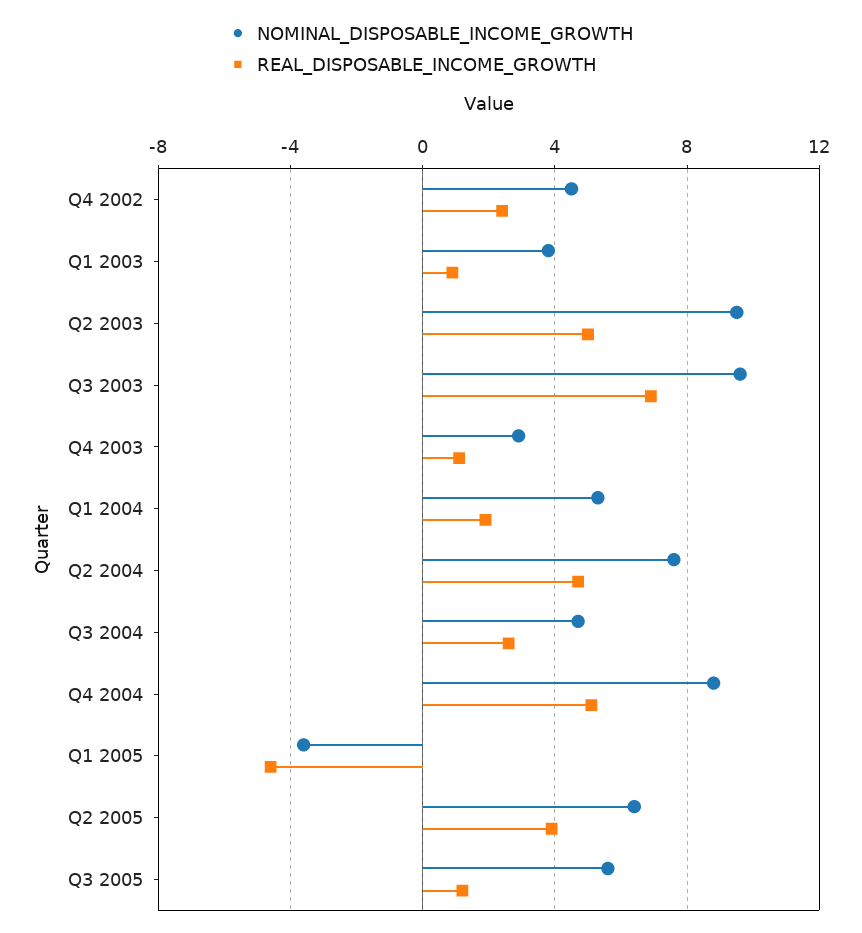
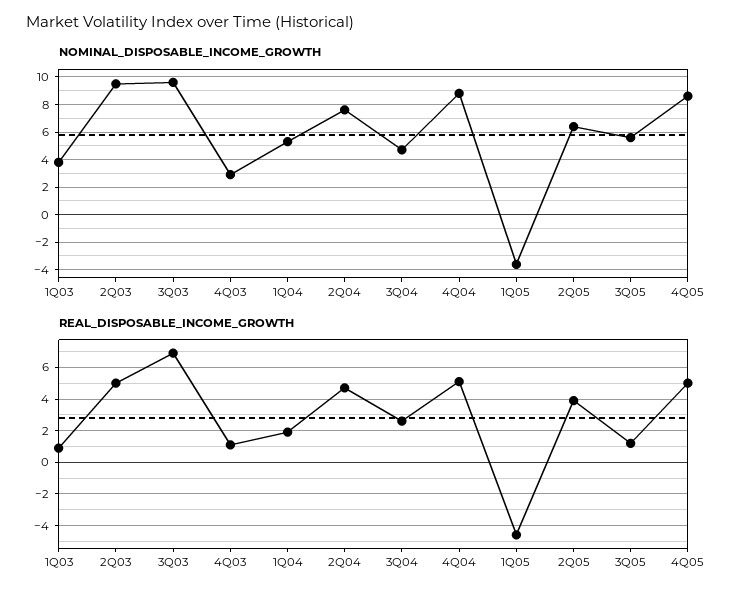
NOMINAL_DISPOSABLE_INCOME_GROWTH, Q4 2002: 4.5 -> none
REAL_DISPOSABLE_INCOME_GROWTH, Q4 2002: 2.5 -> none
NOMINAL_DISPOSABLE_INCOME_GROWTH, 4Q05: none -> 8.5
REAL_DISPOSABLE_INCOME_GROWTH, 4Q05: none -> 5

